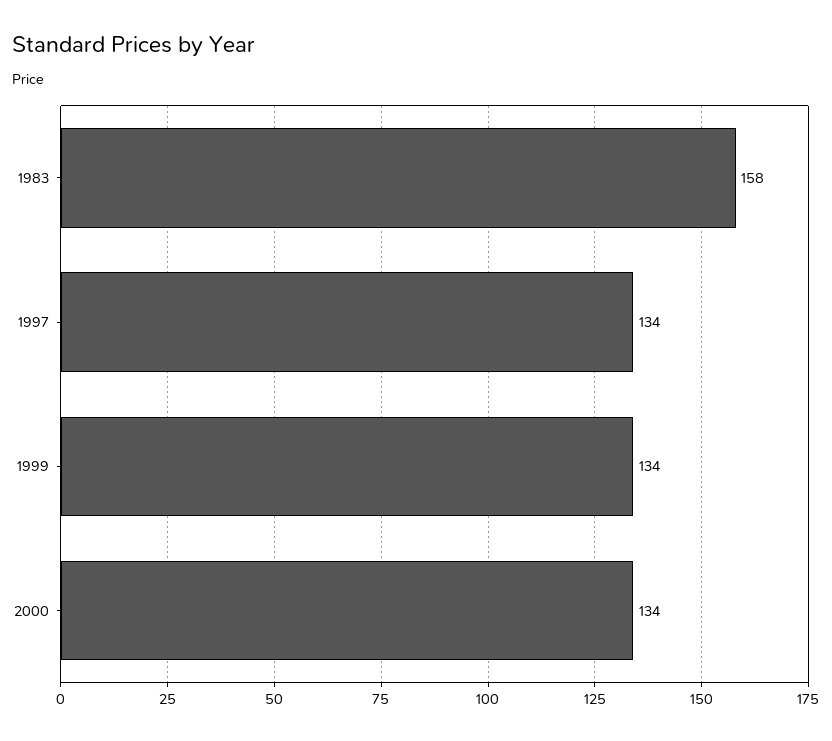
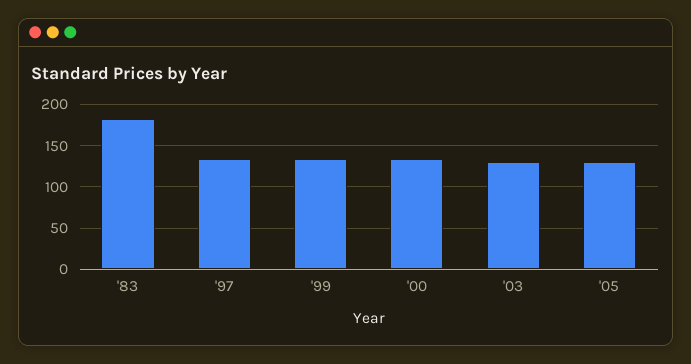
1983: 158 -> 180
'03: none -> 130
'05: none -> 130

